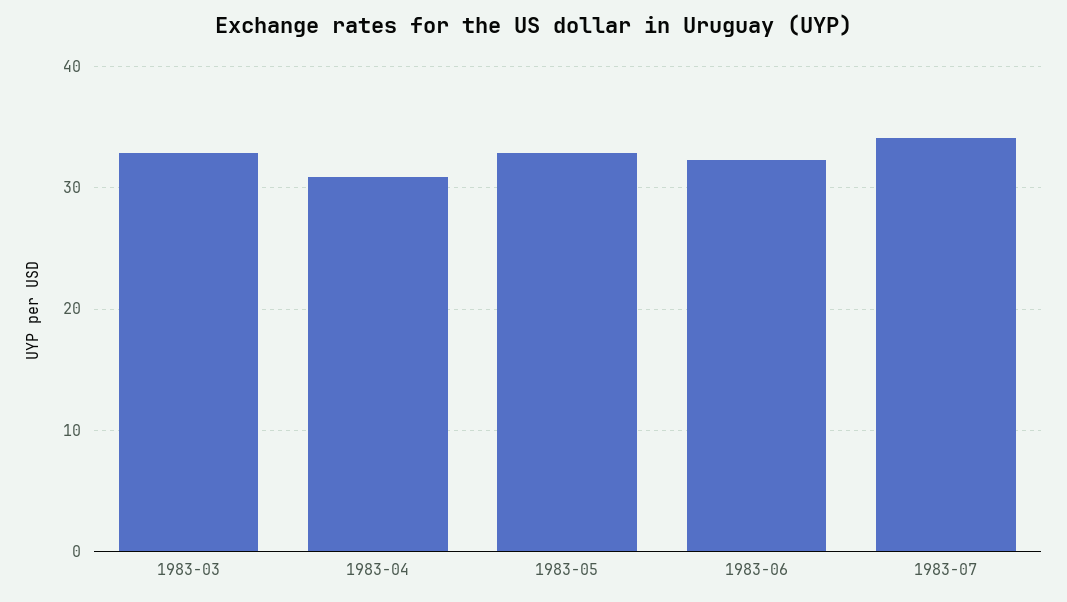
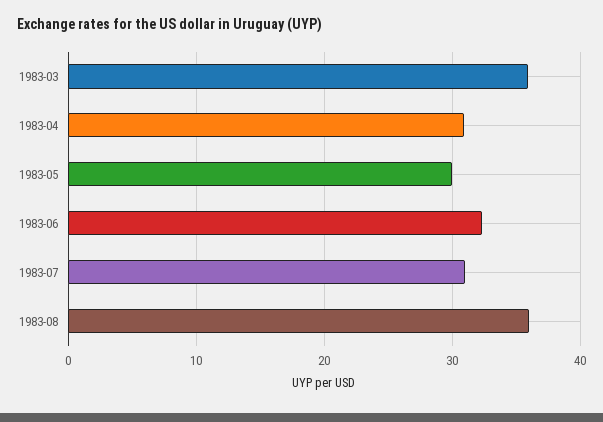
1983-03: 33 -> 36
1983-05: 33 -> 30
1983-07: 34 -> 31
1983-08: none -> 36

